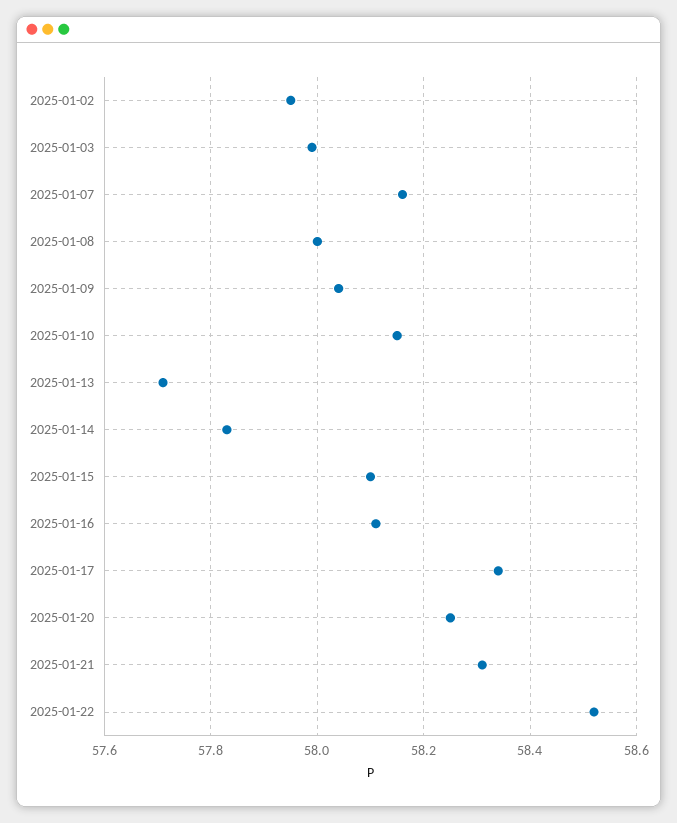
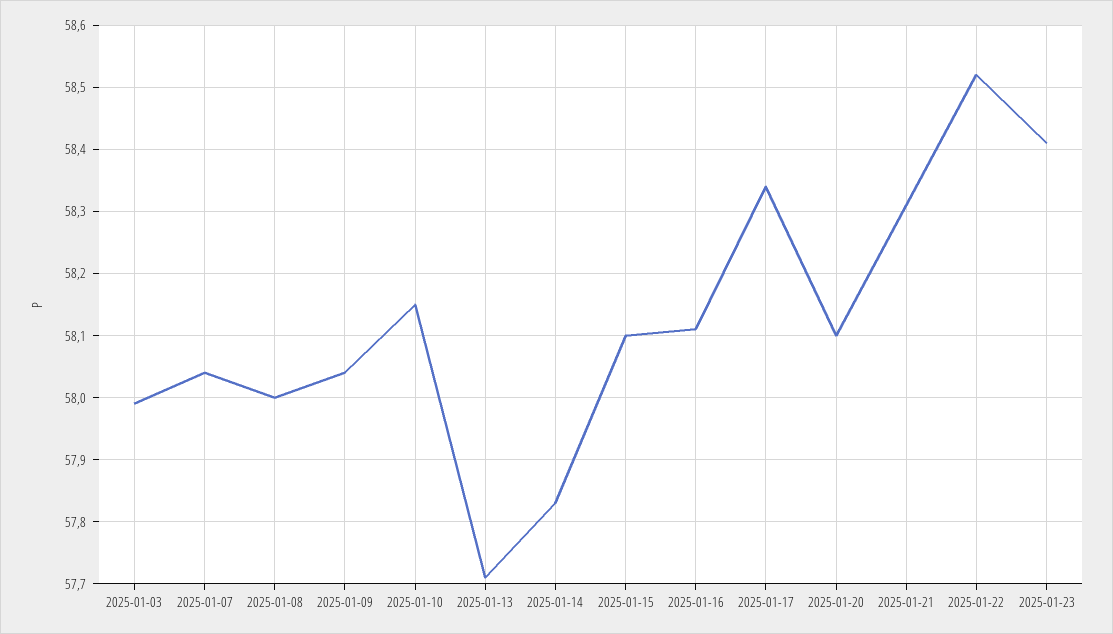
2025-01-02: 57.95 -> none
2025-01-07: 58.15 -> 58.04
2025-01-20: 58.25 -> 58.1
2025-01-23: none -> 58.41

